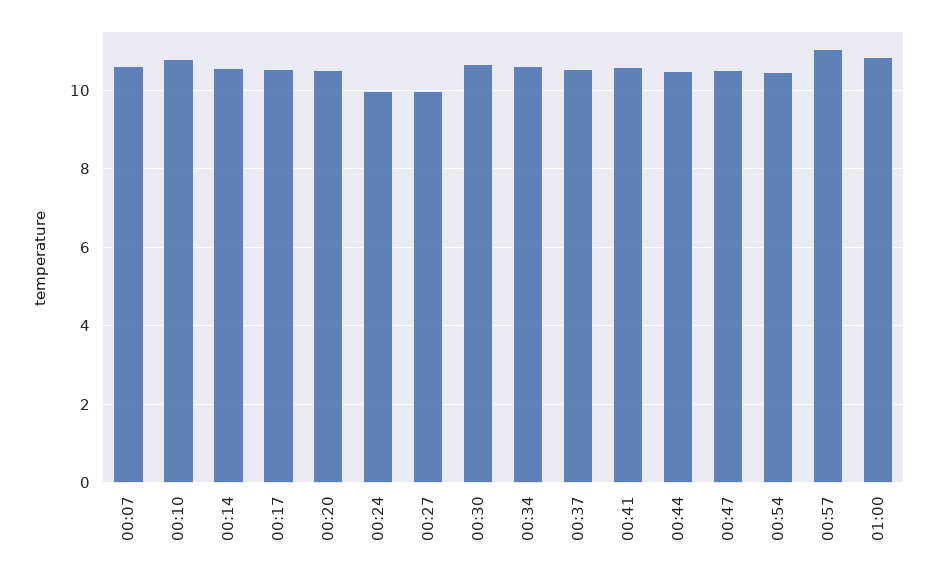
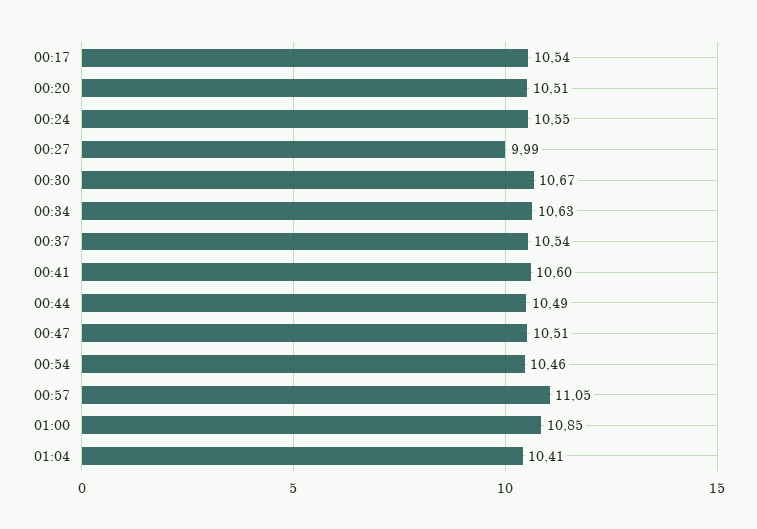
00:07: 10.6 -> none
00:10: 10.8 -> none
00:14: 10.6 -> none
00:24: 10 -> 10.55
01:04: none -> 10.41

